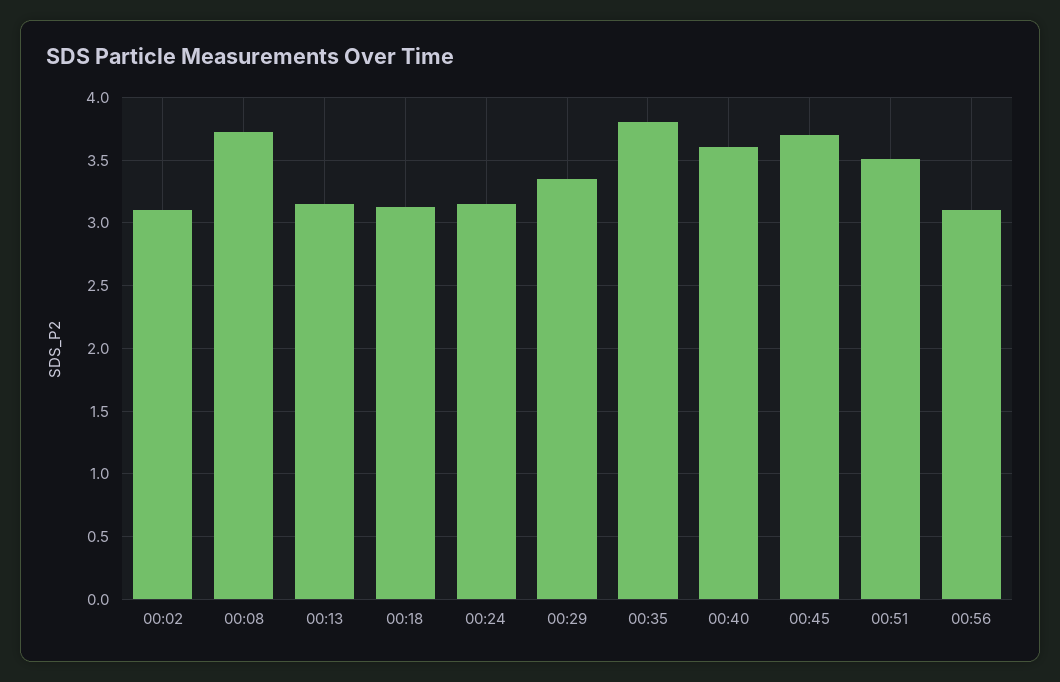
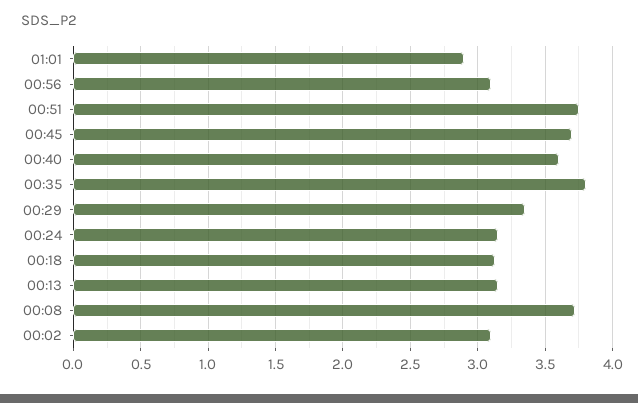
00:51: 3.5 -> 3.75
01:01: none -> 2.9

